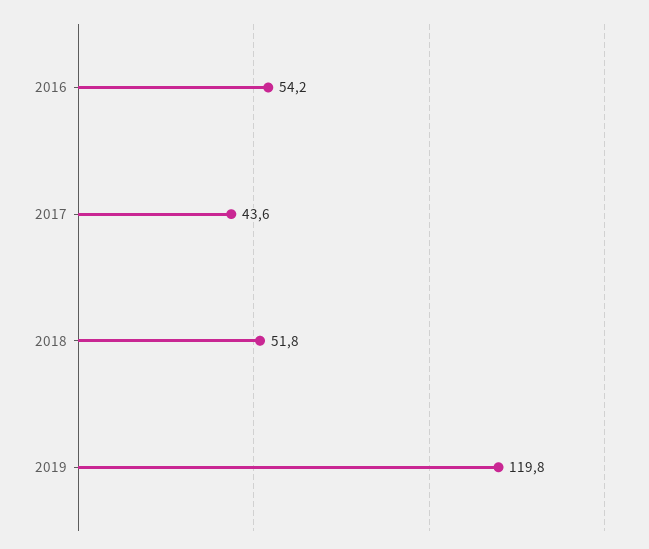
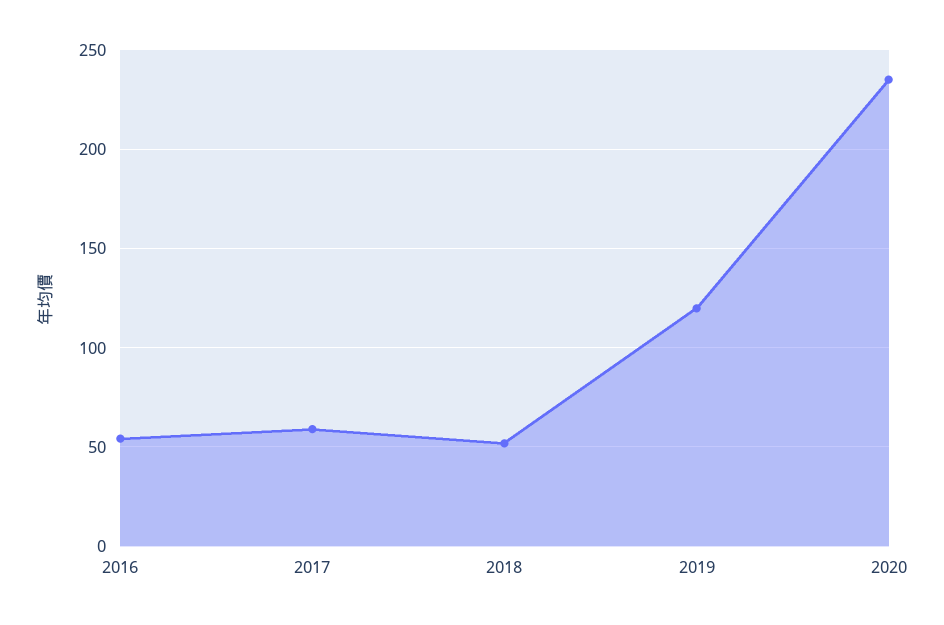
2017: 43.6 -> 60
2020: none -> 235

